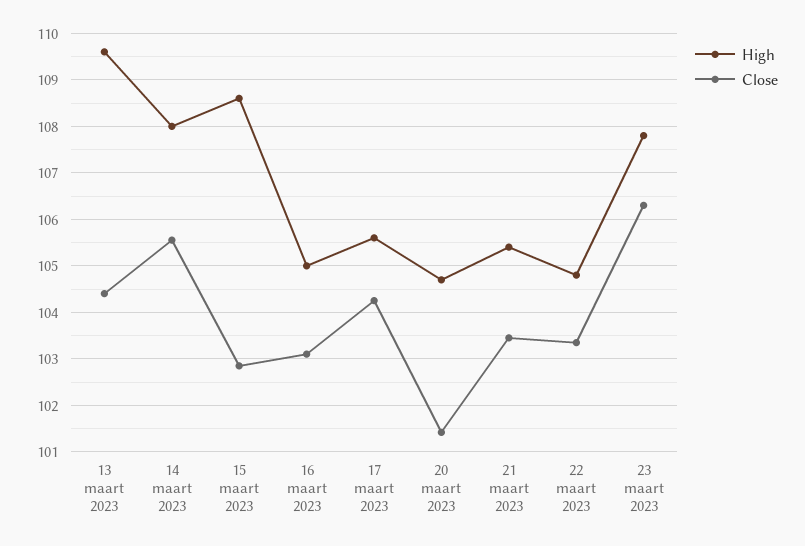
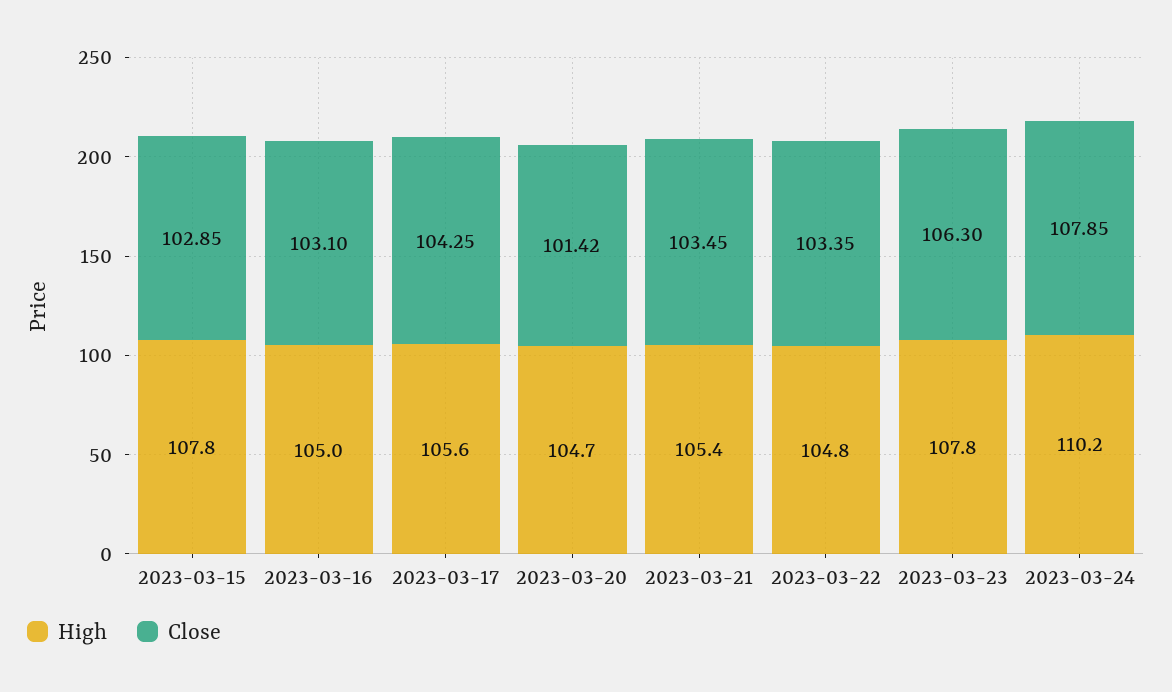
High, 13 maart 2023: 109.6 -> none
Close, 13 maart 2023: 104.4 -> none
High, 14 maart 2023: 108 -> none
Close, 14 maart 2023: 105.6 -> none
High, 15 maart 2023: 108.6 -> 107.8
High, 2023-03-24: none -> 110.2
Close, 2023-03-24: none -> 107.85

